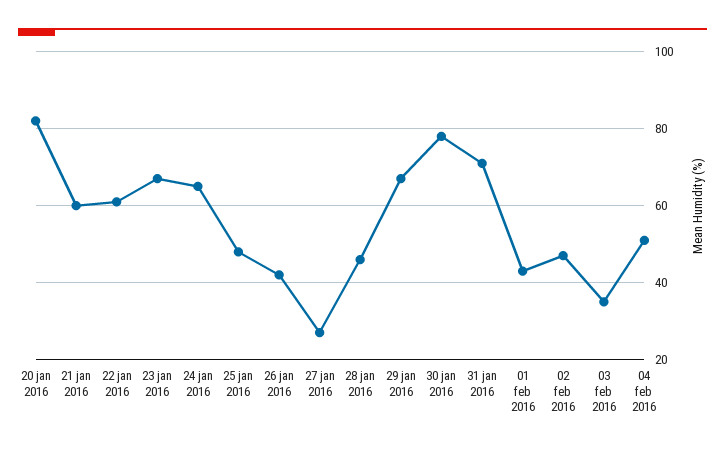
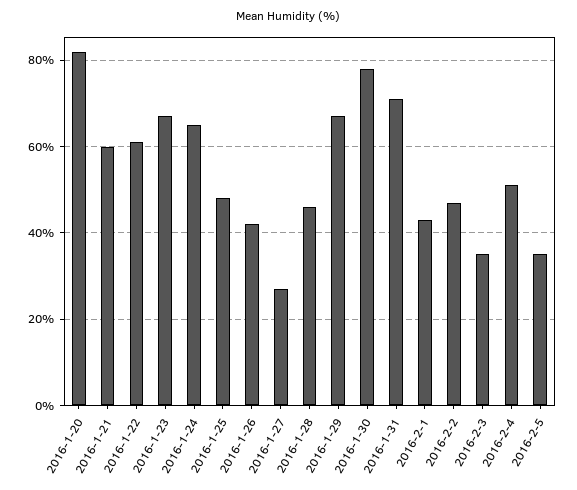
2016-2-5: none -> 35

